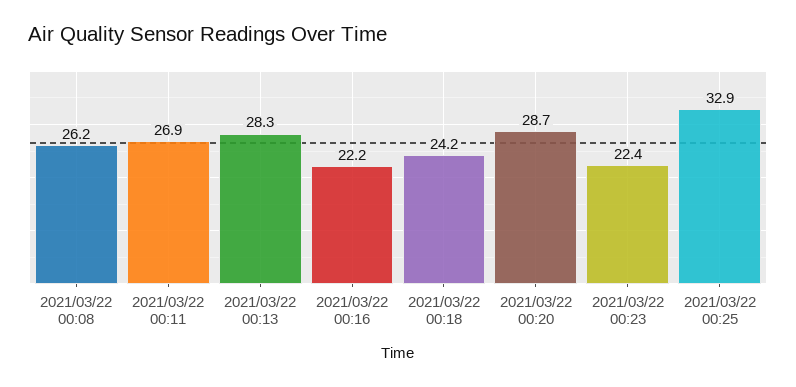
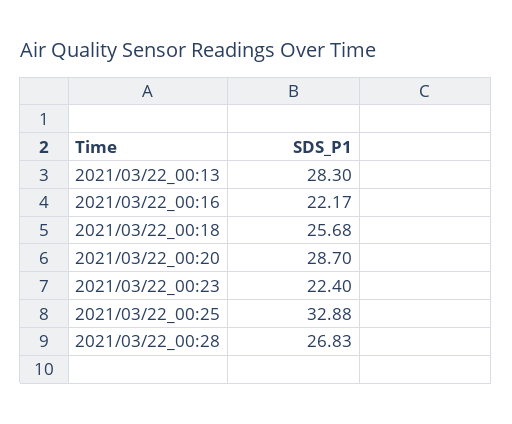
2021/03/22 00:08: 26.2 -> none
2021/03/22 00:11: 26.9 -> none
2021/03/22 00:18: 24.2 -> 25.68
2021/03/22_00:28: none -> 26.83

